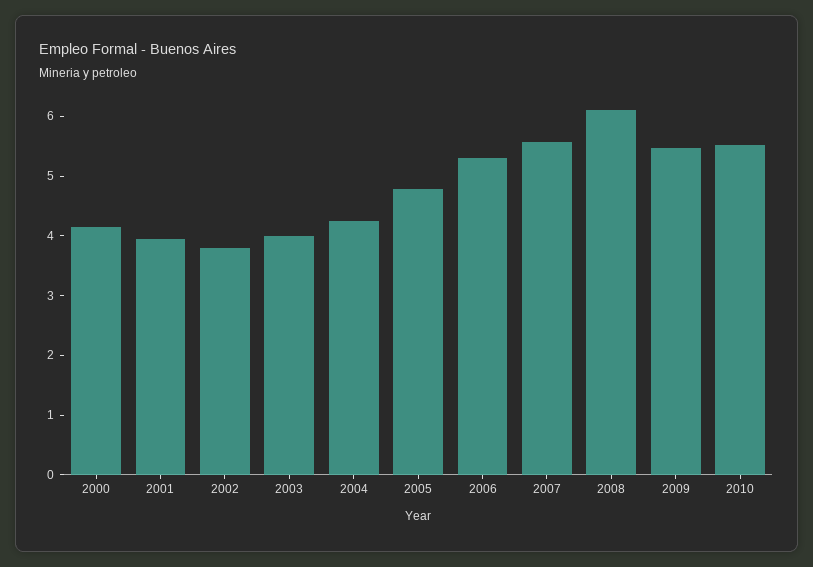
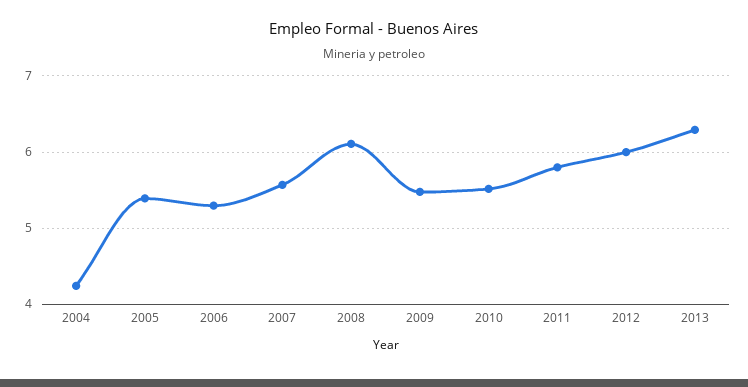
2000: 4.2 -> none
2001: 4 -> none
2002: 3.8 -> none
2003: 4 -> none
2005: 4.8 -> 5.4
2011: none -> 5.8
2012: none -> 6
2013: none -> 6.3

